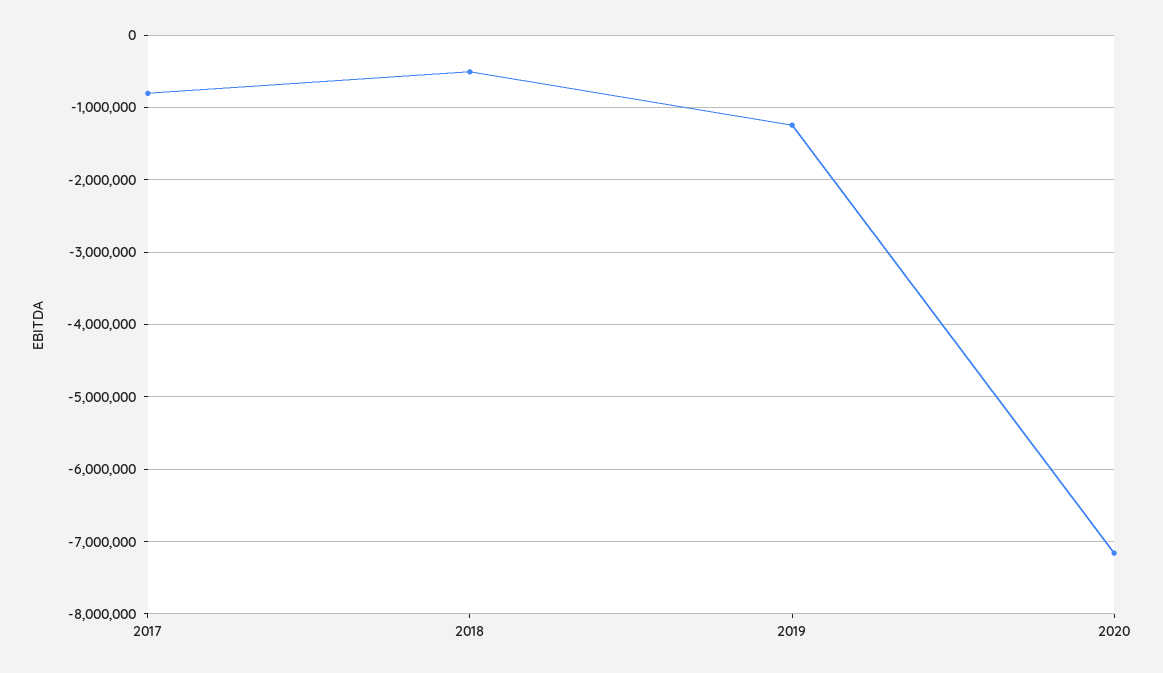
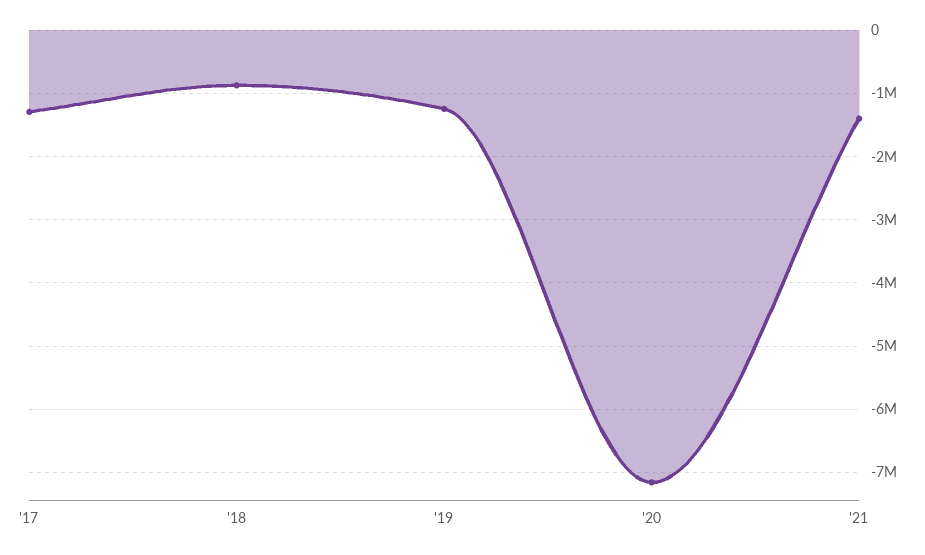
2017: -800000 -> -1300000
2018: -500000 -> -900000
'21: none -> -1400000

